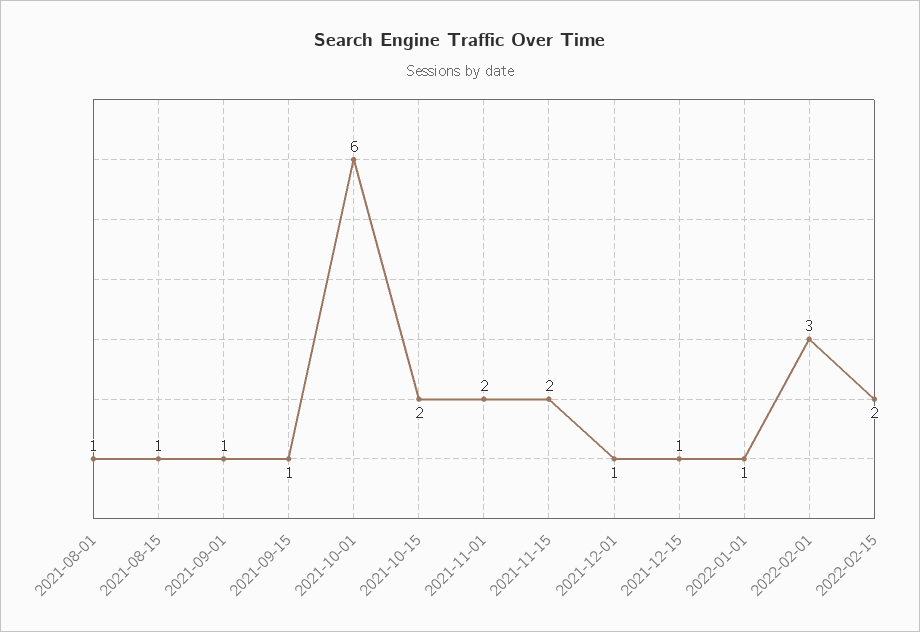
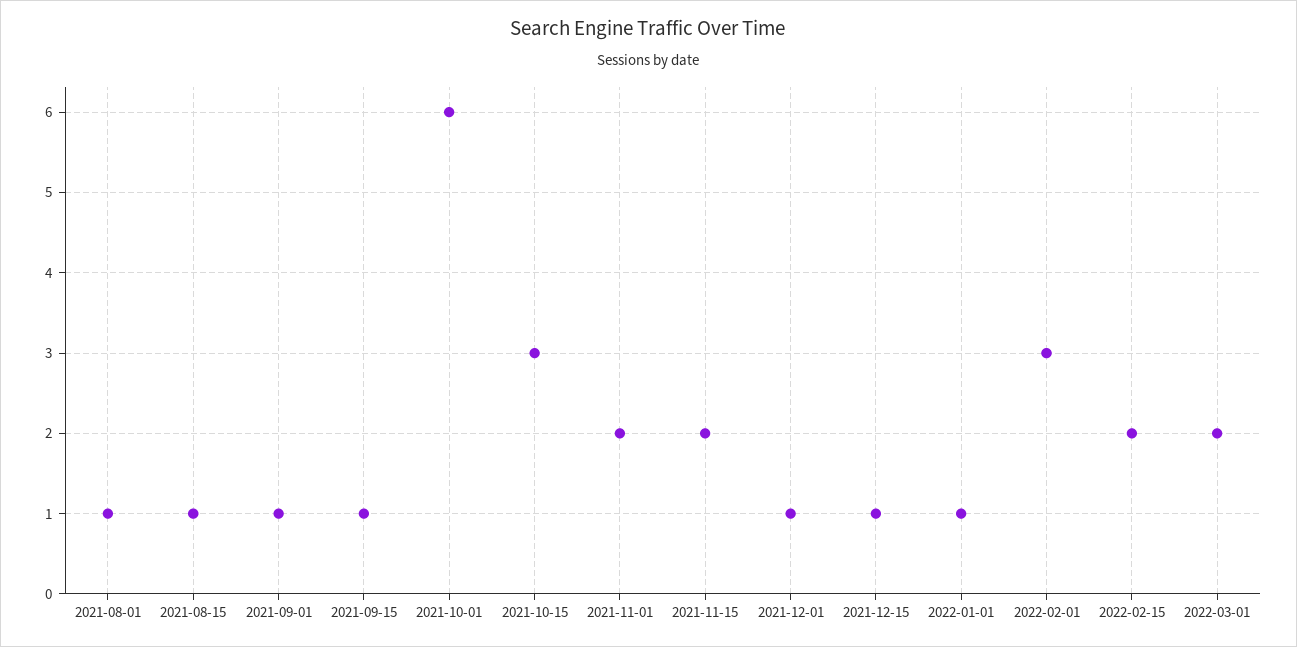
2021-10-15: 2 -> 3
2022-03-01: none -> 2

